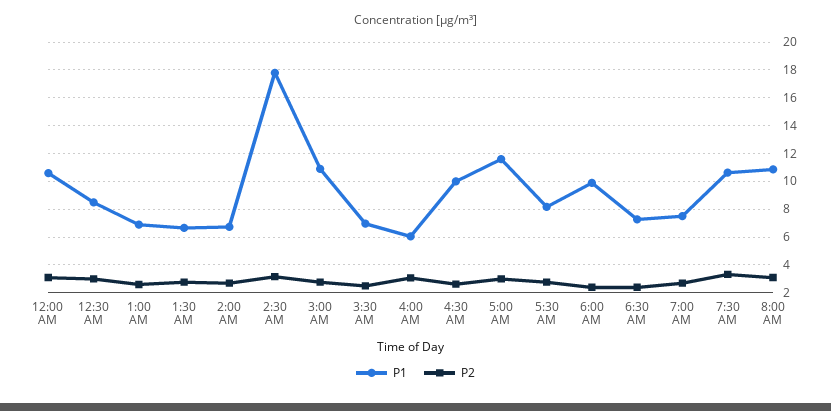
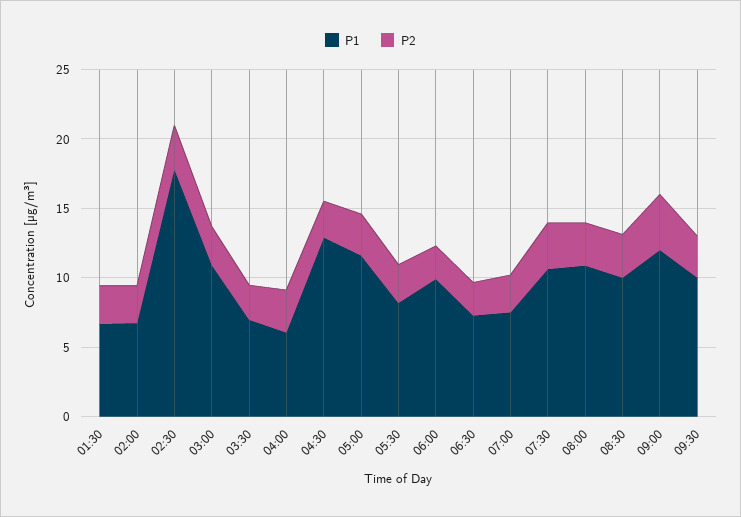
P1, 12:00 AM: 10.5 -> none
P2, 12:00 AM: 3 -> none
P1, 12:30 AM: 8.5 -> none
P2, 12:30 AM: 3 -> none
P1, 1:00 AM: 7 -> none
P2, 1:00 AM: 2.5 -> none
P1, 4:30 AM: 10 -> 13
P1, 08:30: none -> 10
P2, 08:30: none -> 3
P1, 09:00: none -> 12
P2, 09:00: none -> 4
P1, 09:30: none -> 10
P2, 09:30: none -> 3

